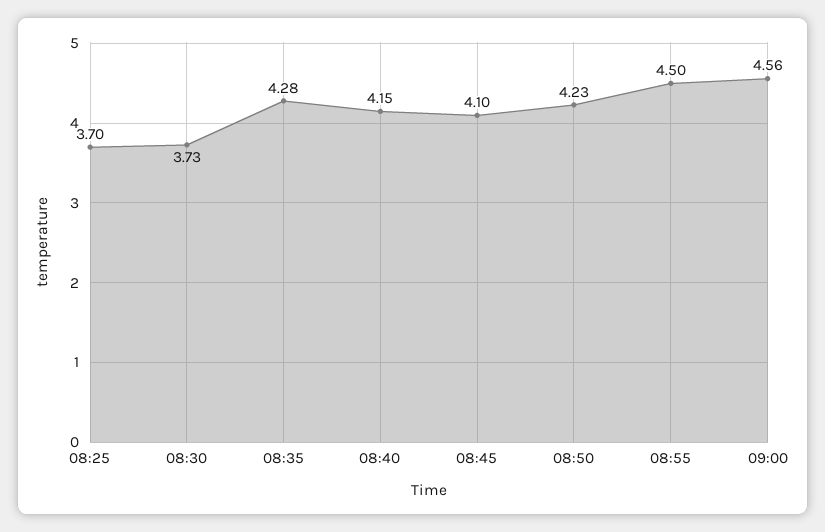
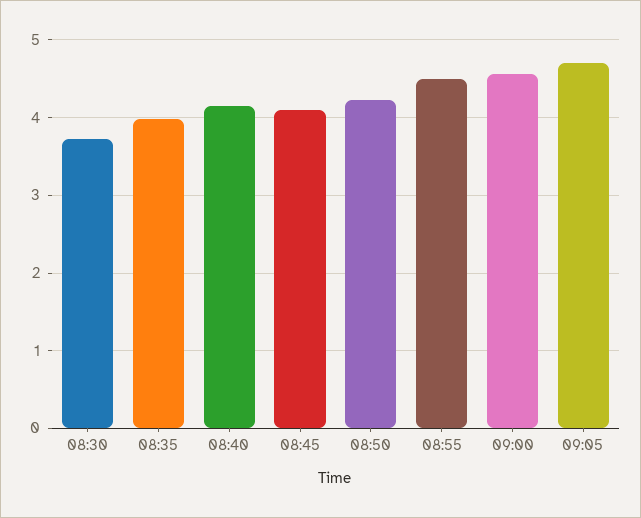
08:25: 3.7 -> none
08:35: 4.28 -> 4
09:05: none -> 4.7

